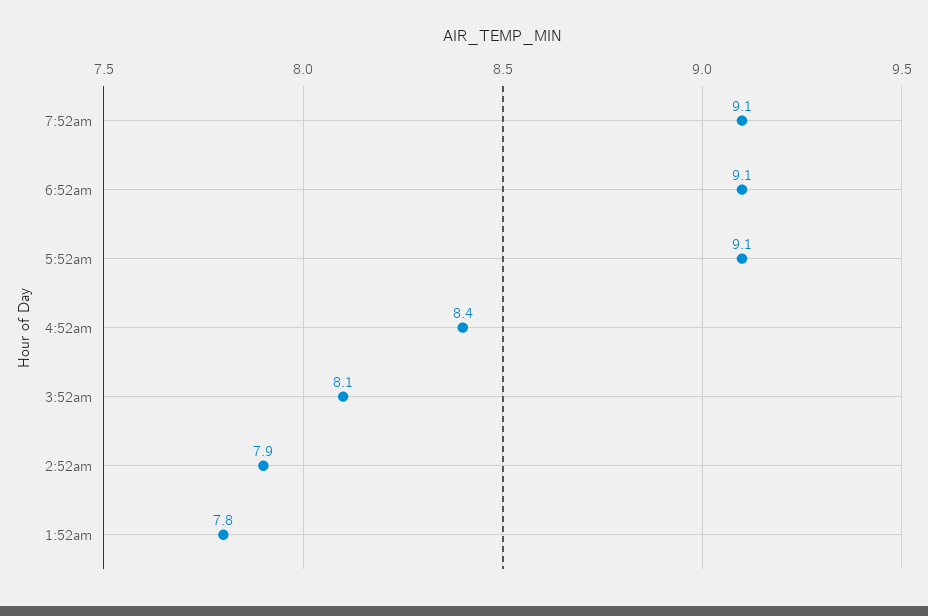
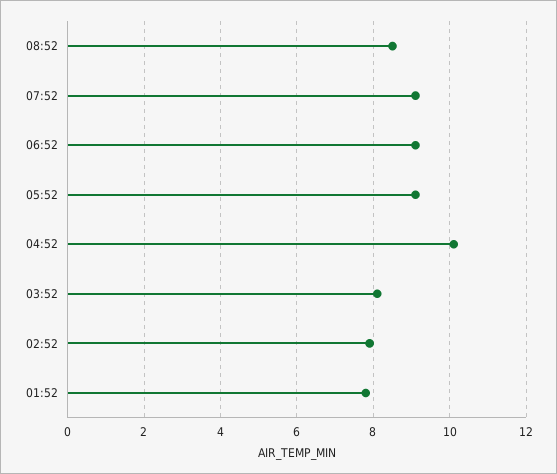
4:52am: 8.4 -> 10
08:52: none -> 8.5

